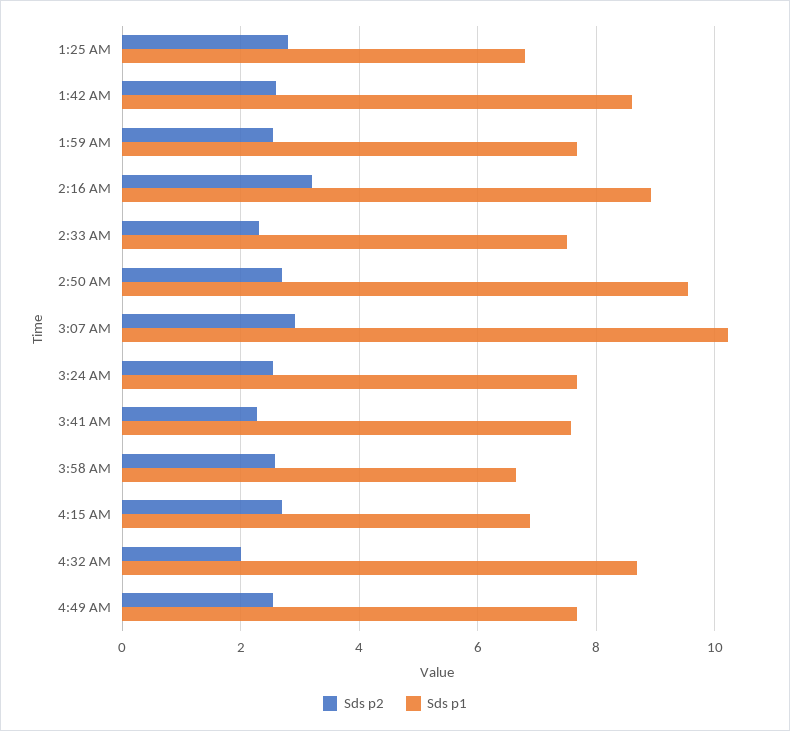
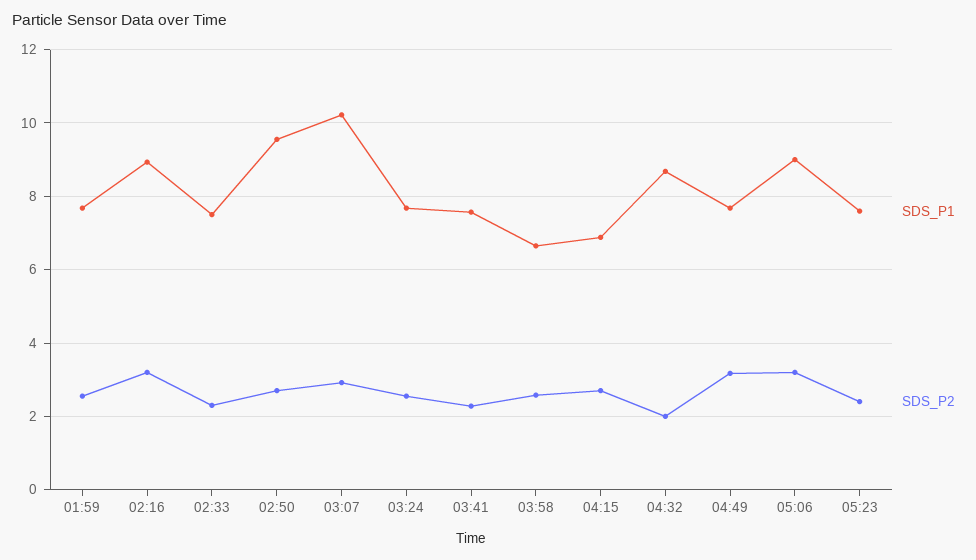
Sds p2, 1:25 AM: 2.8 -> none
Sds p1, 1:25 AM: 6.8 -> none
Sds p2, 1:42 AM: 2.6 -> none
Sds p1, 1:42 AM: 8.6 -> none
Sds p2, 4:49 AM: 2.6 -> 3.2
Sds p1, 05:06: none -> 9
Sds p2, 05:06: none -> 3.2
Sds p1, 05:23: none -> 7.6
Sds p2, 05:23: none -> 2.4

